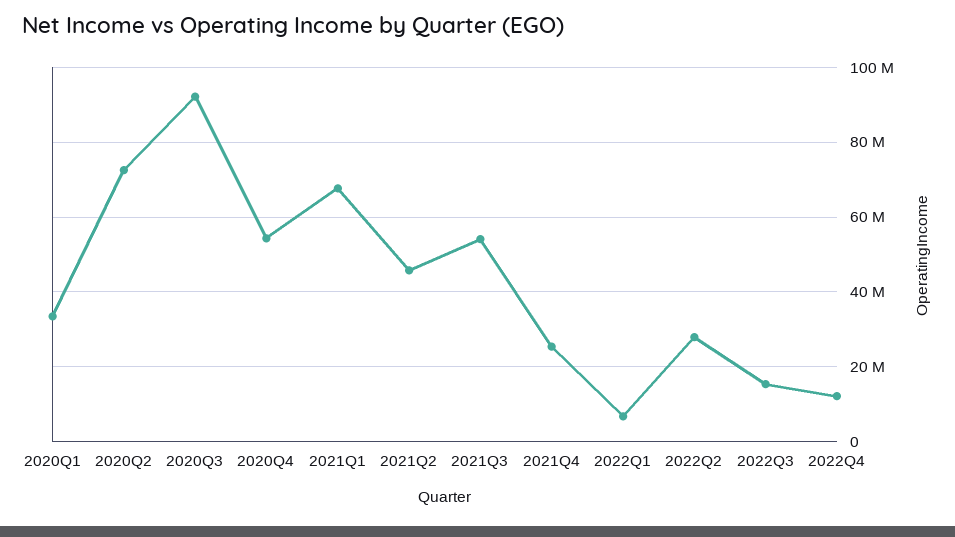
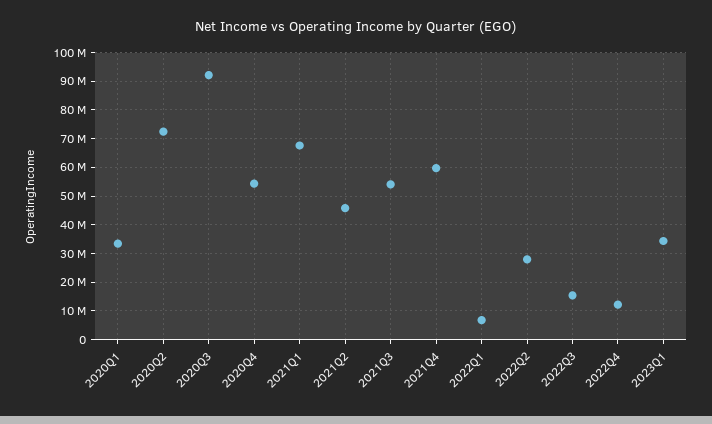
2021Q4: 26000000 -> 60000000
2023Q1: none -> 35000000

